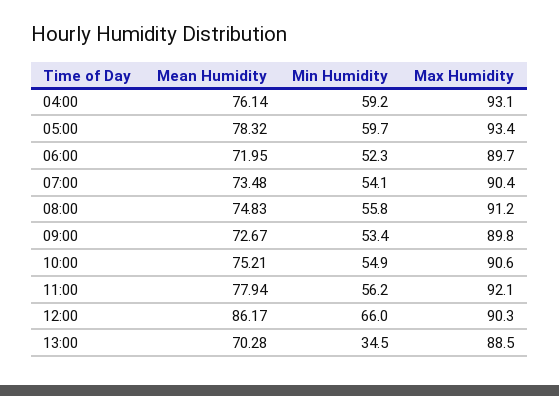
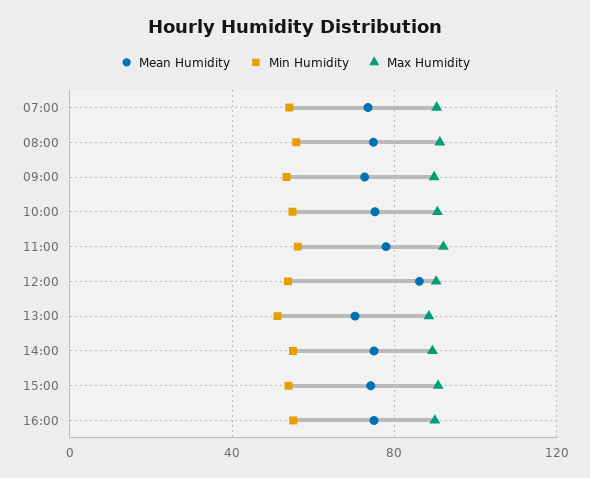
Mean Humidity, 04:00: 76.14 -> none
Min Humidity, 04:00: 59.2 -> none
Max Humidity, 04:00: 93.1 -> none
Mean Humidity, 05:00: 78.32 -> none
Min Humidity, 05:00: 59.7 -> none
Max Humidity, 05:00: 93.4 -> none
Mean Humidity, 06:00: 71.95 -> none
Min Humidity, 06:00: 52.3 -> none
Max Humidity, 06:00: 89.7 -> none
Min Humidity, 12:00: 66 -> 55
Min Humidity, 13:00: 34.5 -> 50
Mean Humidity, 14:00: none -> 75
Min Humidity, 14:00: none -> 55
Max Humidity, 14:00: none -> 90
Mean Humidity, 15:00: none -> 75
Min Humidity, 15:00: none -> 55
Max Humidity, 15:00: none -> 90
Mean Humidity, 16:00: none -> 75
Min Humidity, 16:00: none -> 55
Max Humidity, 16:00: none -> 90

